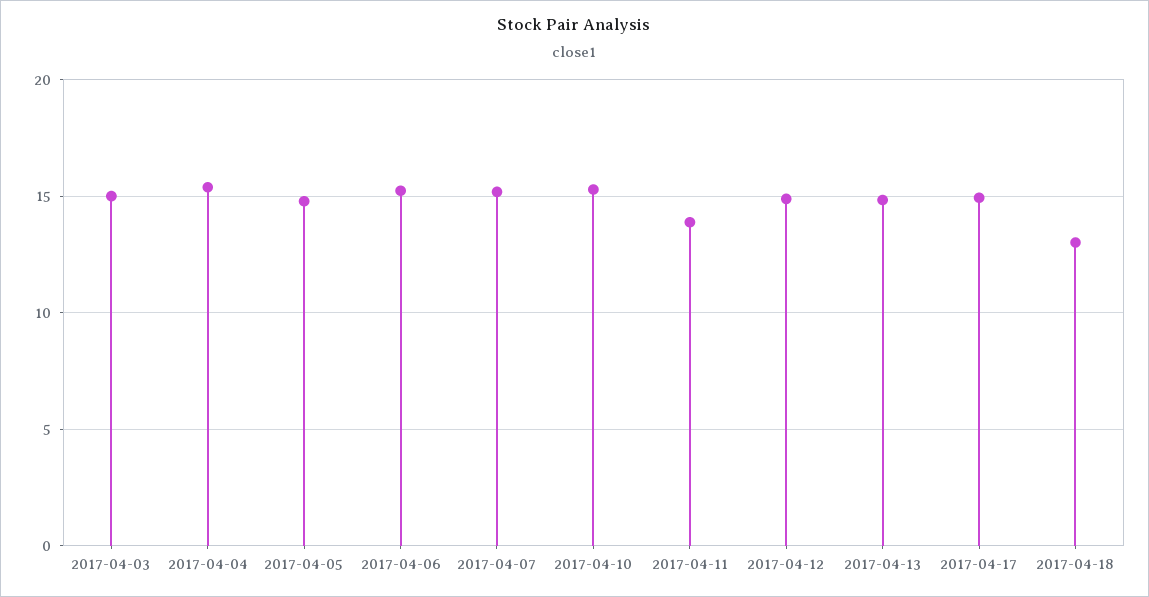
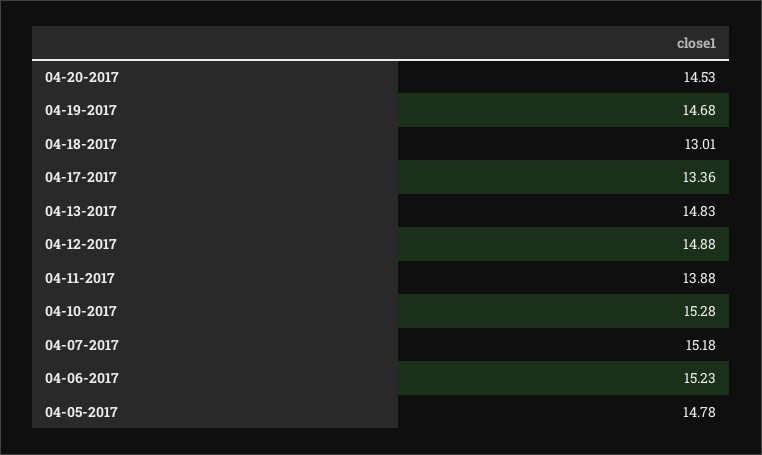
2017-04-03: 15 -> none
2017-04-04: 15.5 -> none
2017-04-17: 15 -> 13.36
04-20-2017: none -> 14.53
04-19-2017: none -> 14.68

